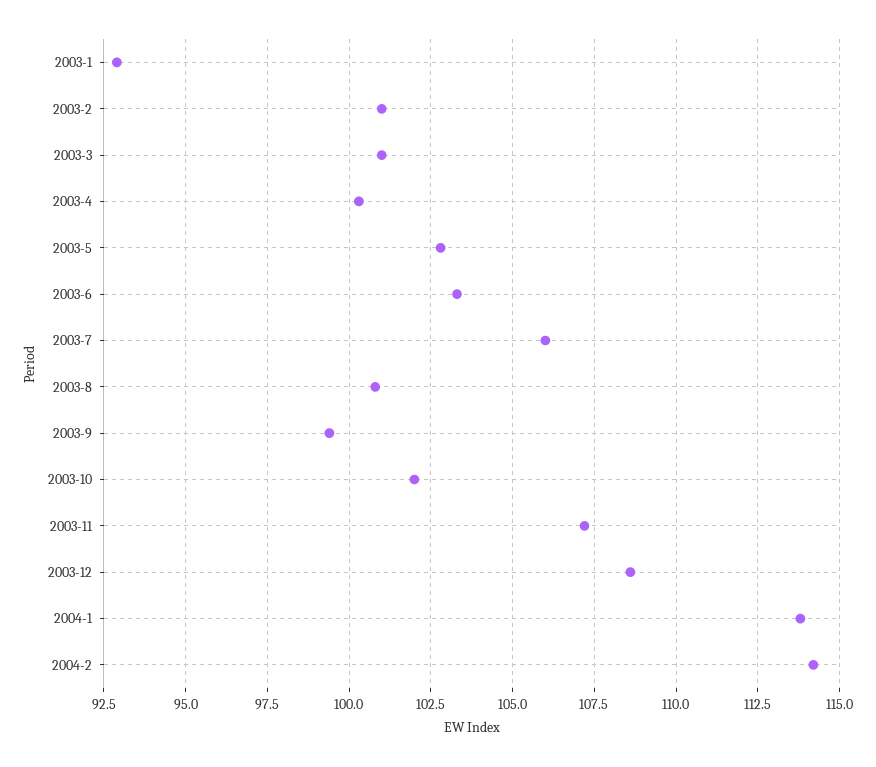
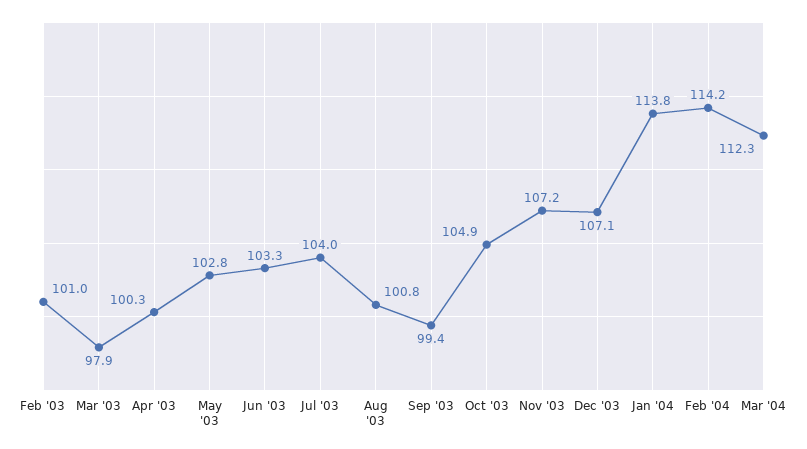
2003-1: 93 -> none
2003-3: 101 -> 97.9
2003-7: 106 -> 104
2003-10: 102 -> 104.9
2003-12: 108.5 -> 107.1
Mar '04: none -> 112.3

